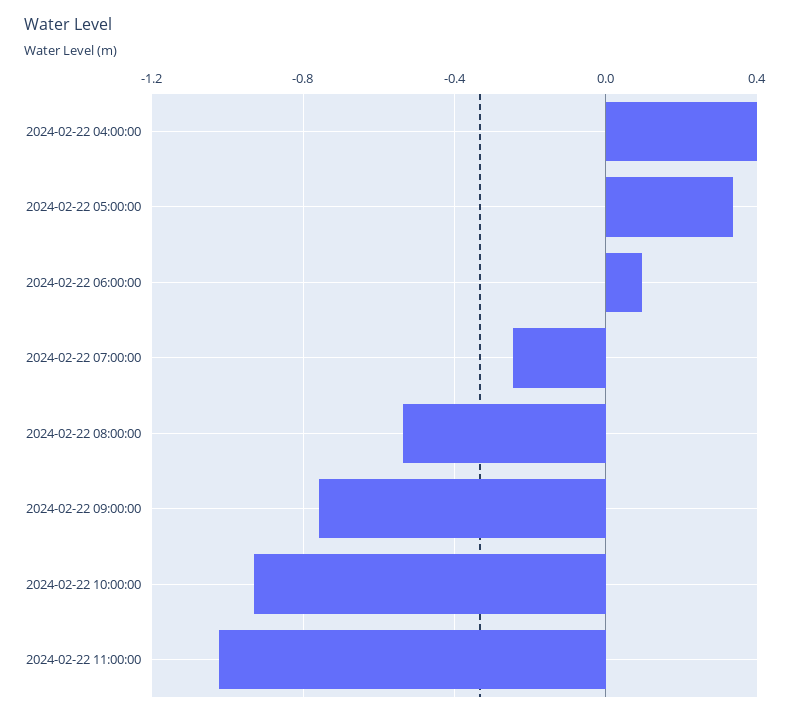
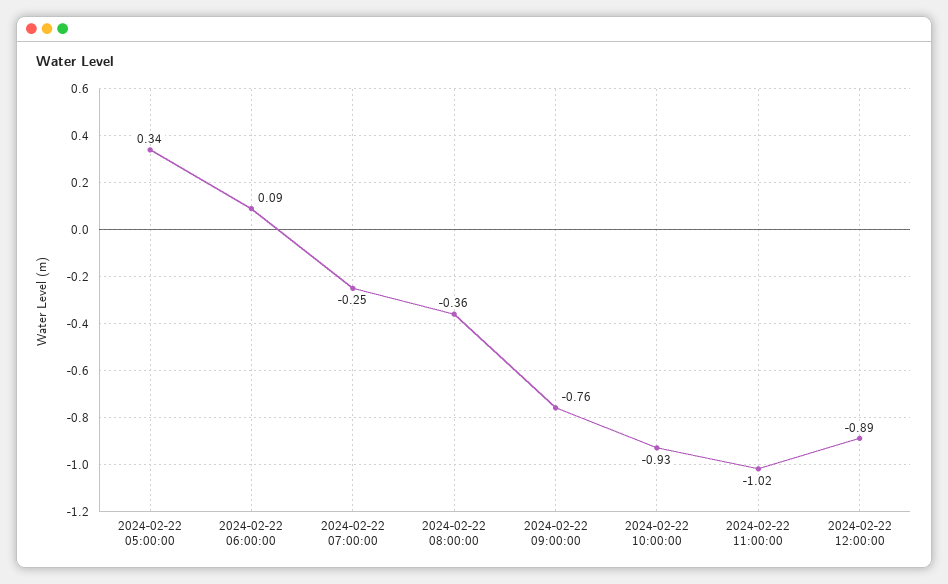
2024-02-22 04:00:00: 0.4 -> none
2024-02-22 08:00:00: -0.55 -> -0.36
2024-02-22 12:00:00: none -> -0.89

